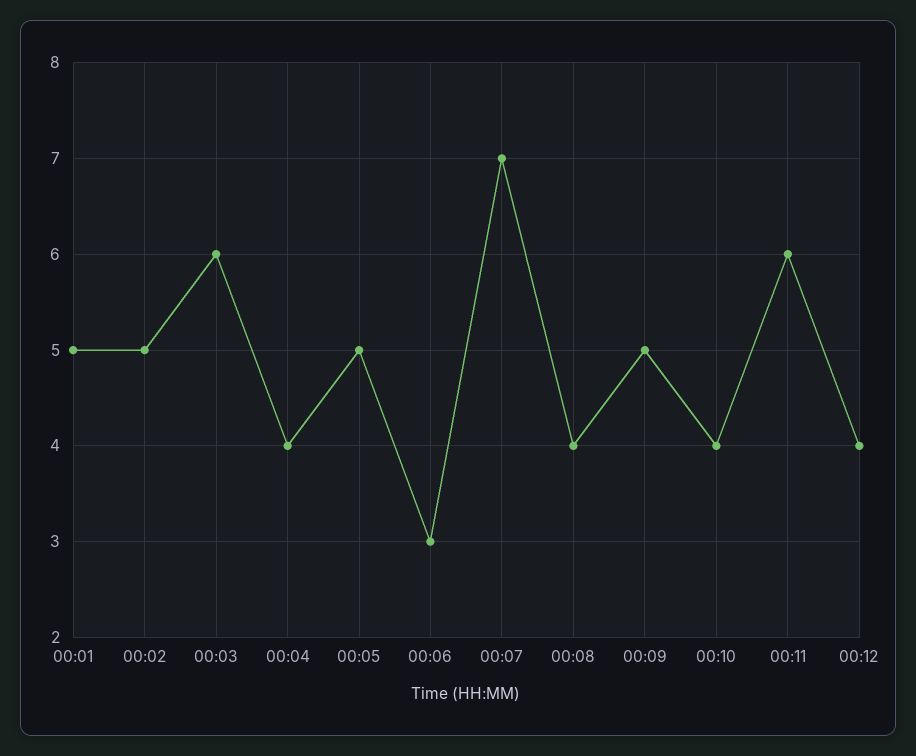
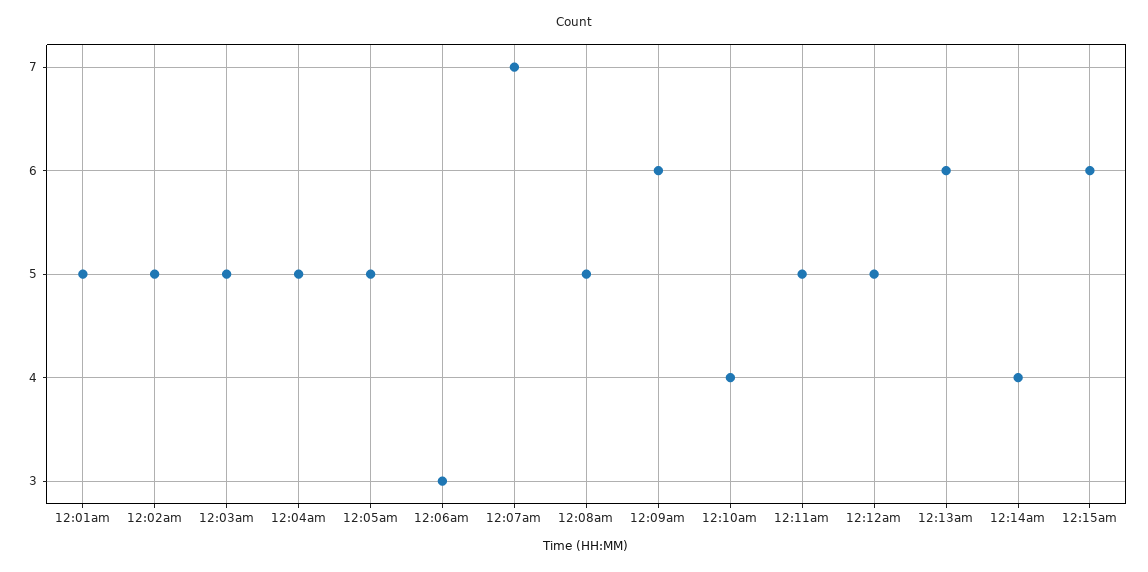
00:03: 6 -> 5
00:04: 4 -> 5
00:08: 4 -> 5
00:09: 5 -> 6
00:11: 6 -> 5
00:12: 4 -> 5
12:13am: none -> 6
12:14am: none -> 4
12:15am: none -> 6

